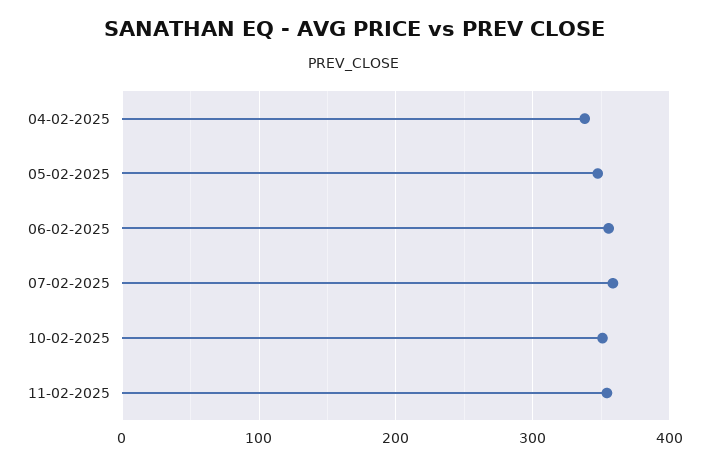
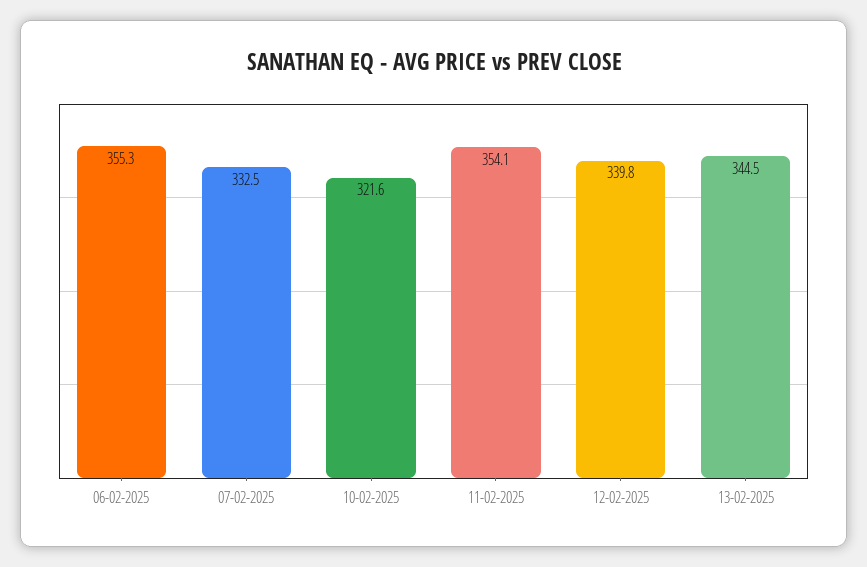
04-02-2025: 340 -> none
05-02-2025: 350 -> none
07-02-2025: 360 -> 332.5
10-02-2025: 350 -> 321.6
12-02-2025: none -> 339.8
13-02-2025: none -> 344.5

